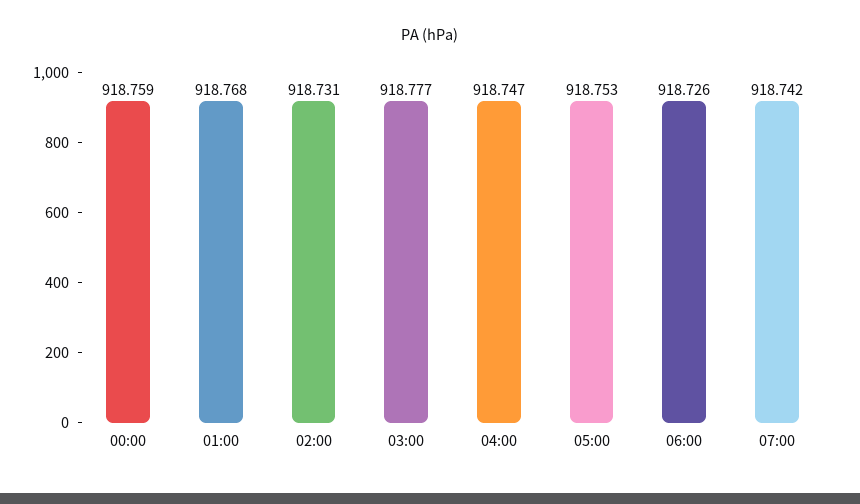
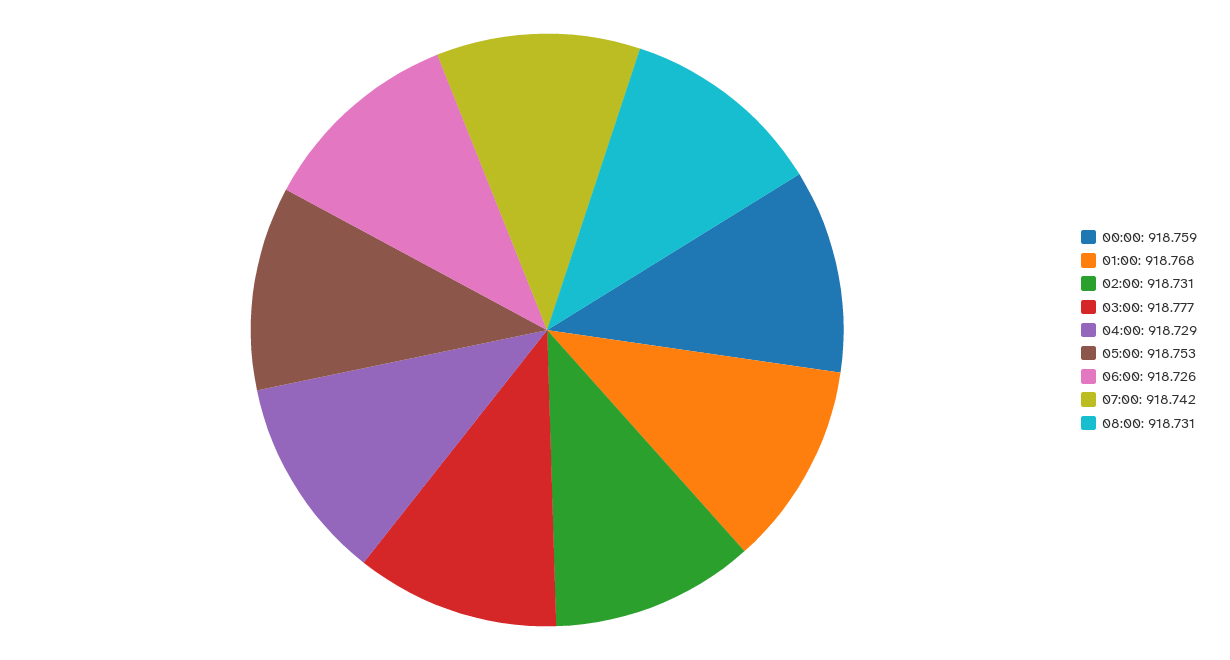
04:00: 918.747 -> 918.729
08:00: none -> 918.731

